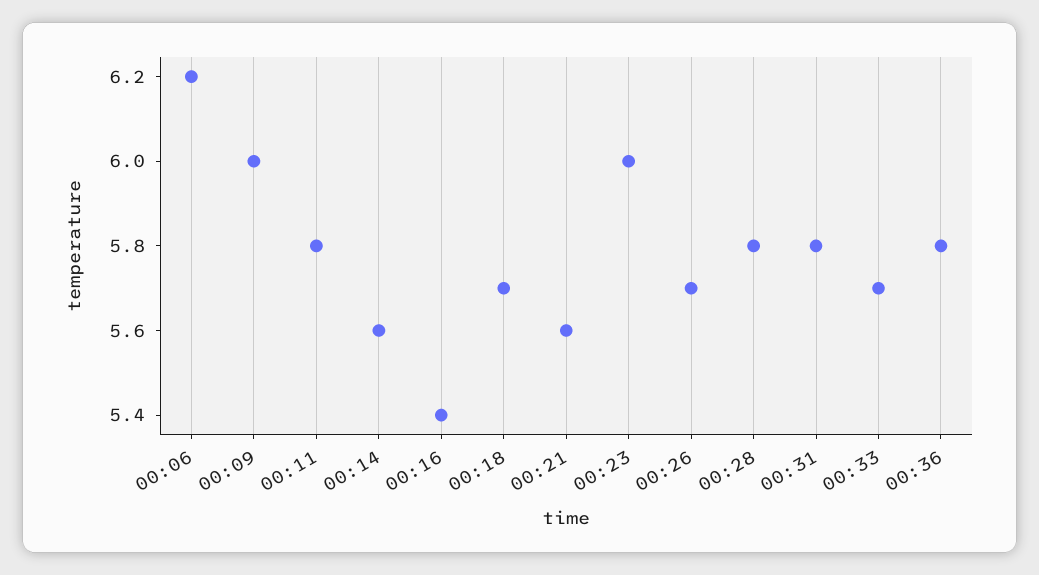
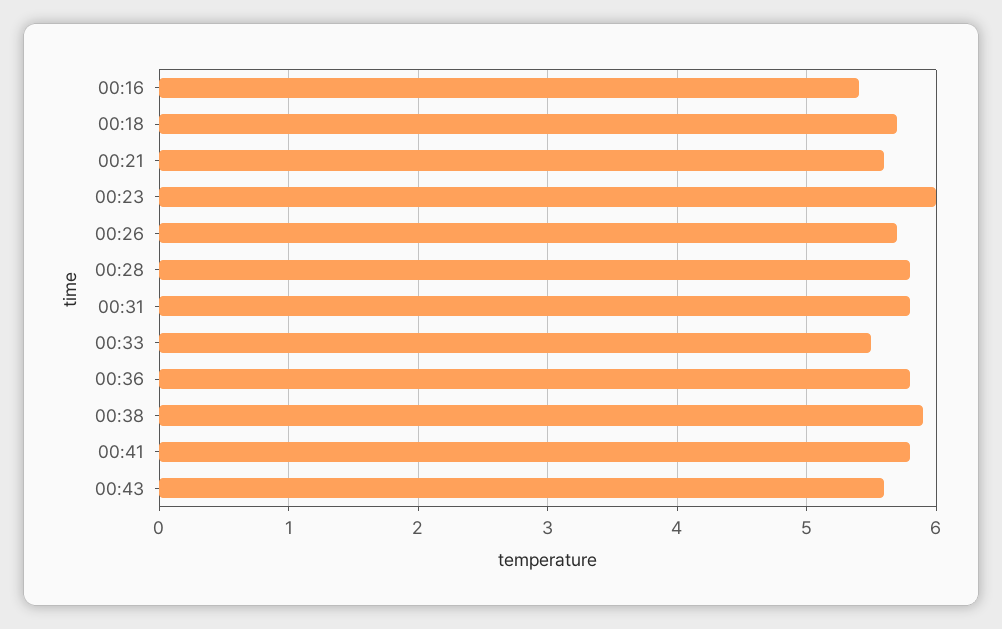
00:06: 6.2 -> none
00:09: 6 -> none
00:11: 5.8 -> none
00:14: 5.6 -> none
00:33: 5.7 -> 5.5
00:38: none -> 5.9
00:41: none -> 5.8
00:43: none -> 5.6

